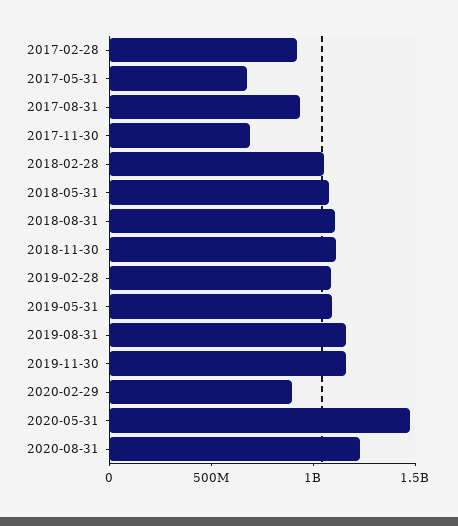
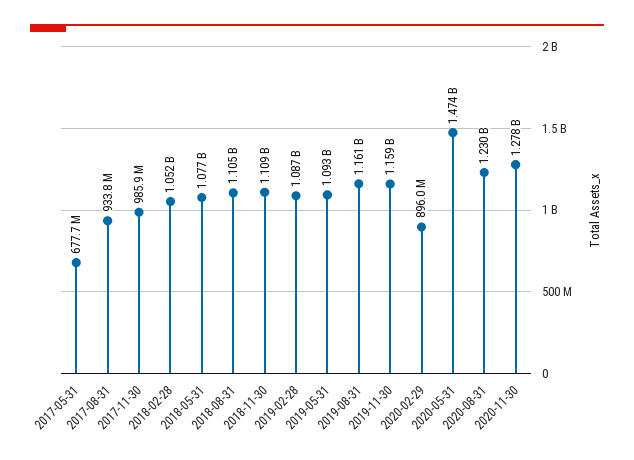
2017-02-28: 900000000 -> none
2017-11-30: 700000000 -> 985900000
2020-11-30: none -> 1278000000

